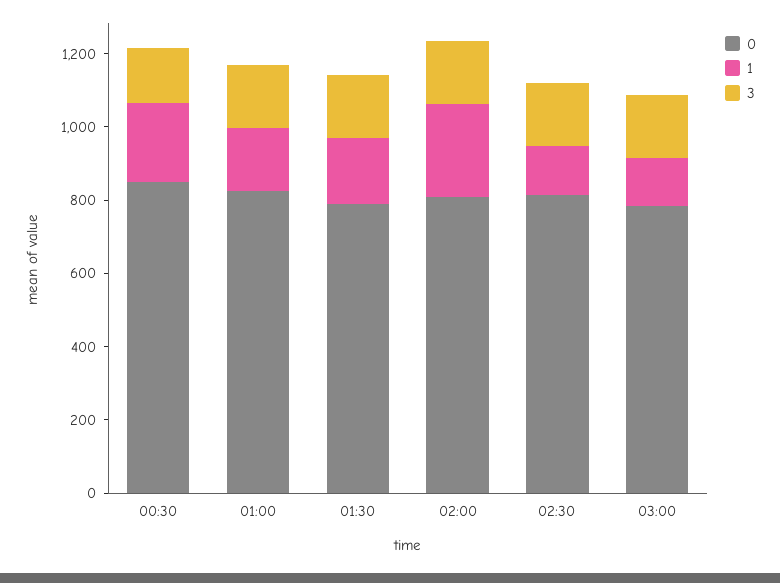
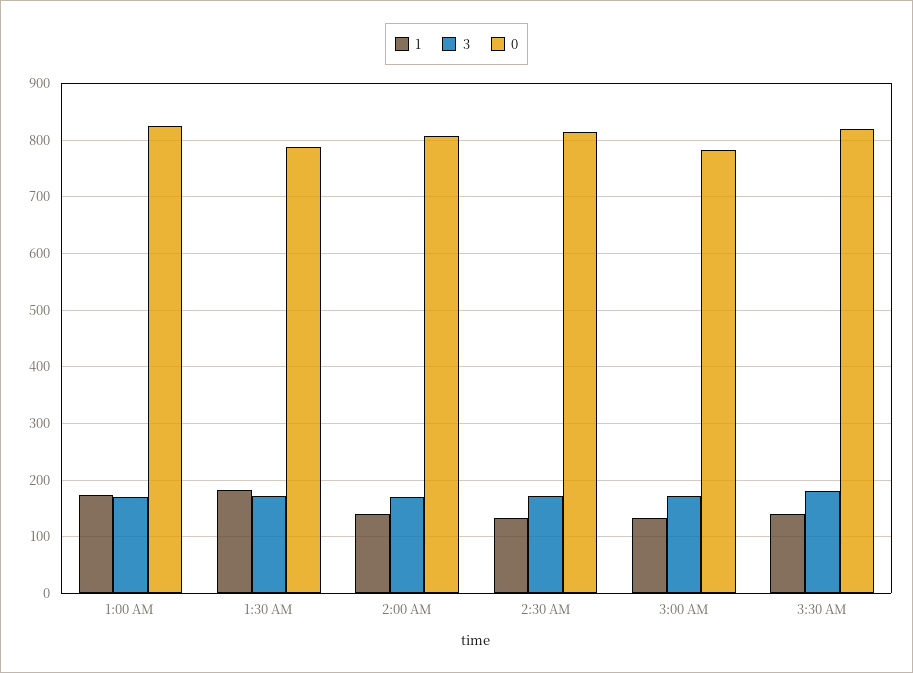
0, 00:30: 850 -> none
1, 00:30: 200 -> none
3, 00:30: 150 -> none
1, 02:00: 250 -> 140
1, 3:30 AM: none -> 140
3, 3:30 AM: none -> 180
0, 3:30 AM: none -> 820

